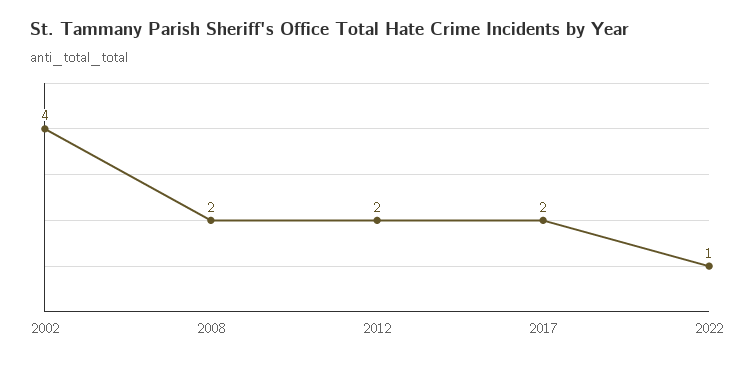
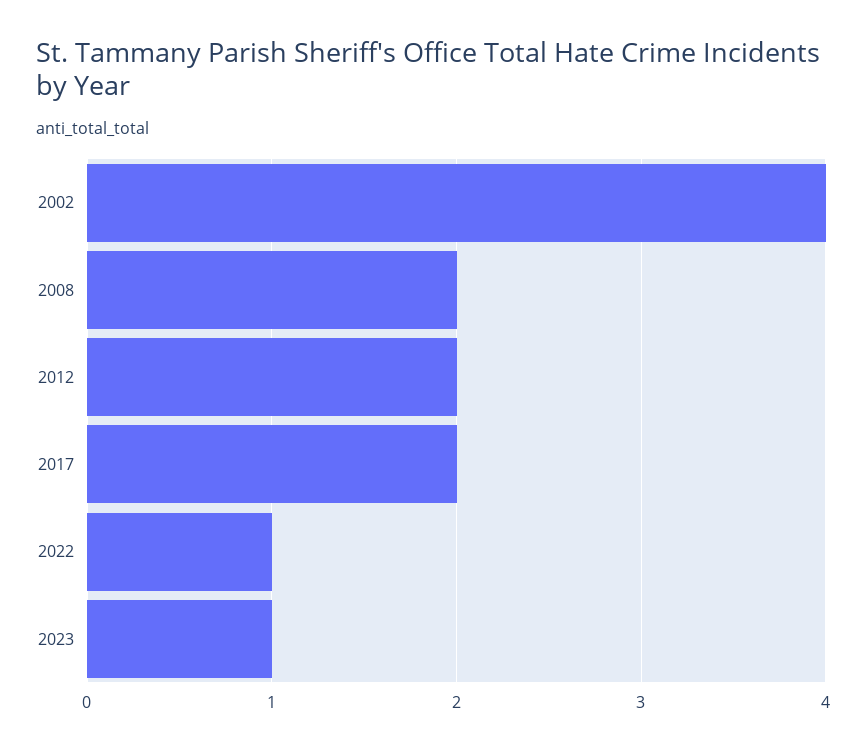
2023: none -> 1

